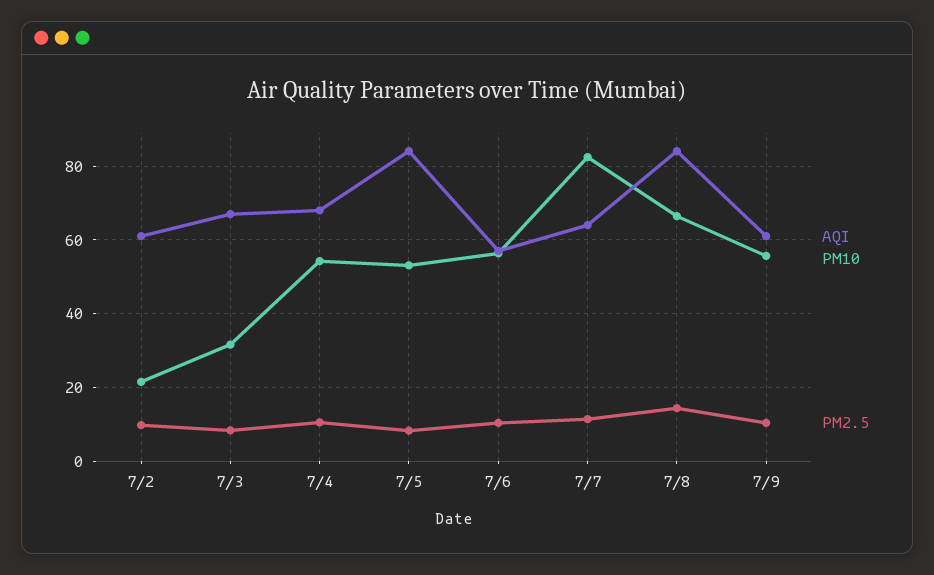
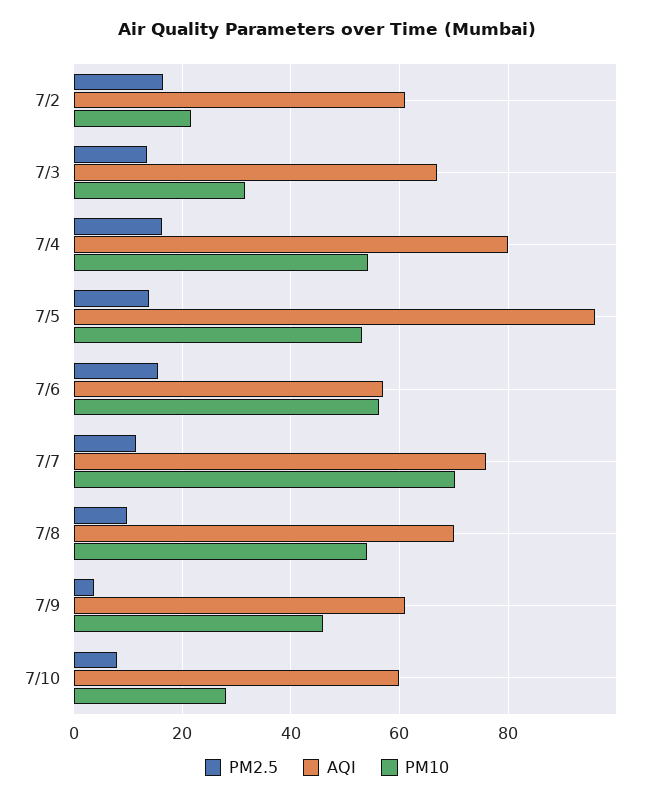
PM2.5, 7/2: 10 -> 16
PM2.5, 7/3: 8 -> 14
AQI, 7/4: 68 -> 80
PM2.5, 7/4: 10 -> 16
AQI, 7/5: 84 -> 96
PM2.5, 7/5: 8 -> 14
PM2.5, 7/6: 10 -> 16
AQI, 7/7: 64 -> 76
PM10, 7/7: 82 -> 70
AQI, 7/8: 84 -> 70
PM10, 7/8: 66 -> 54
PM2.5, 7/8: 14 -> 10
PM10, 7/9: 56 -> 46
PM2.5, 7/9: 10 -> 4
PM2.5, 7/10: none -> 8
AQI, 7/10: none -> 60
PM10, 7/10: none -> 28

